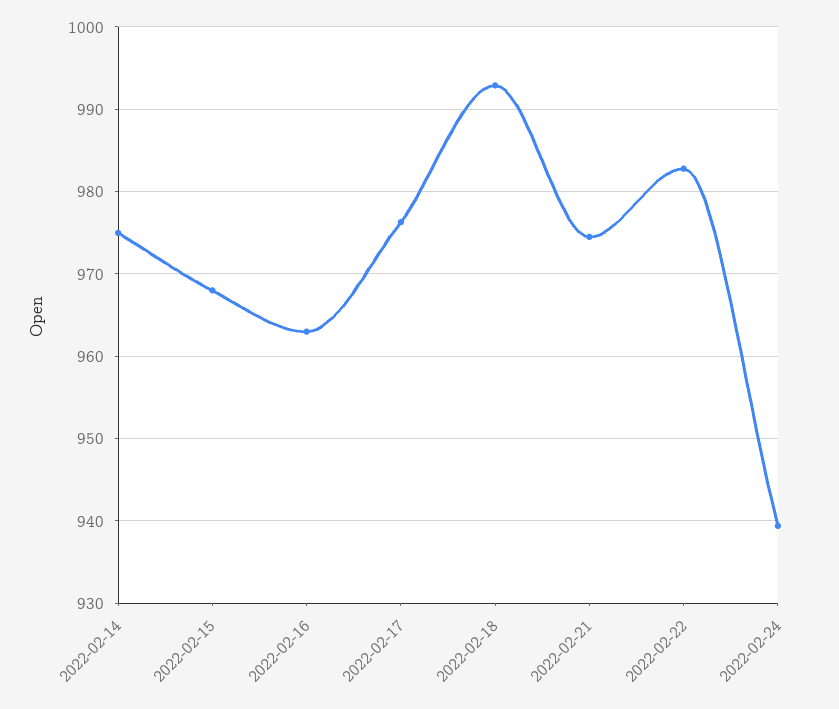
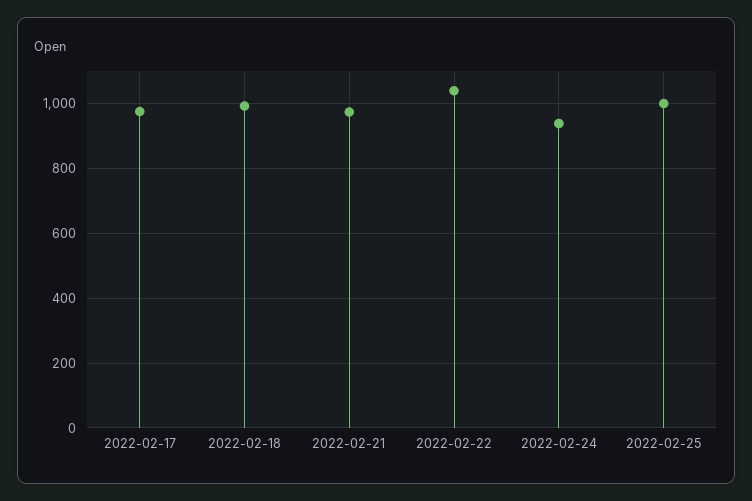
2022-02-14: 975 -> none
2022-02-15: 968 -> none
2022-02-16: 963 -> none
2022-02-22: 983 -> 1040
2022-02-25: none -> 1000

